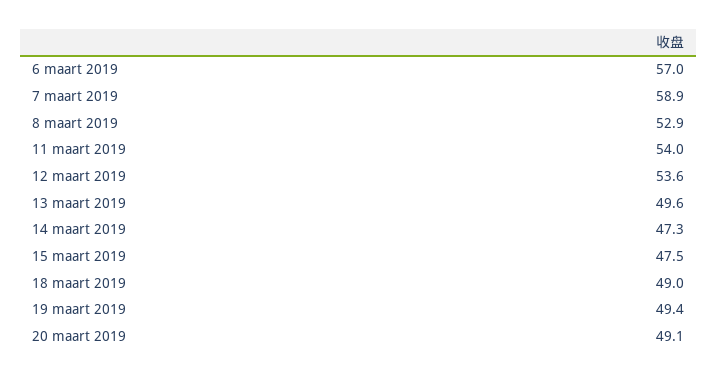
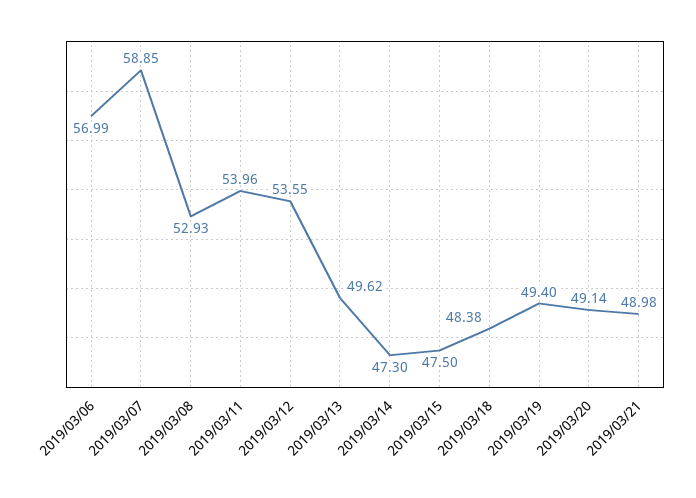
18 maart 2019: 49 -> 48.38
2019/03/21: none -> 48.98

